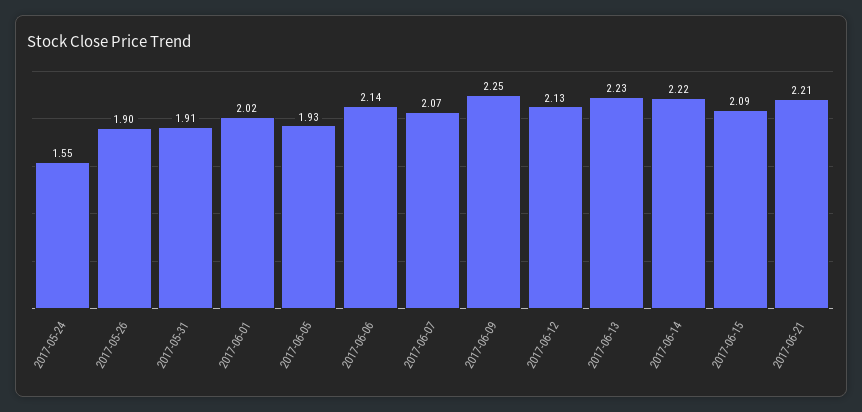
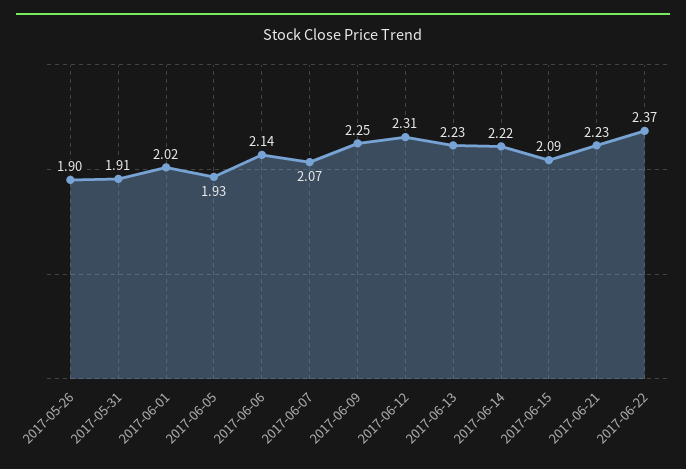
2017-05-24: 1.55 -> none
2017-06-12: 2.13 -> 2.31
2017-06-21: 2.21 -> 2.23
2017-06-22: none -> 2.37

